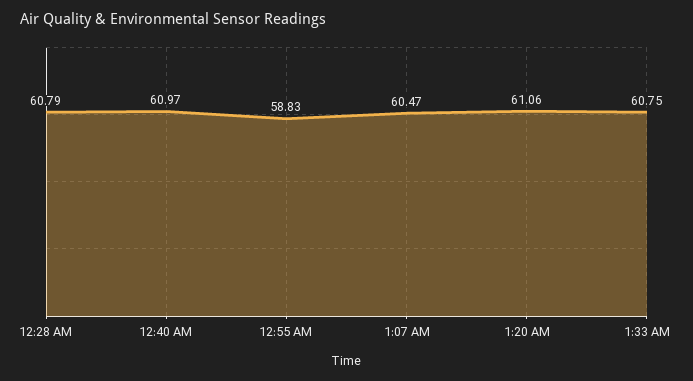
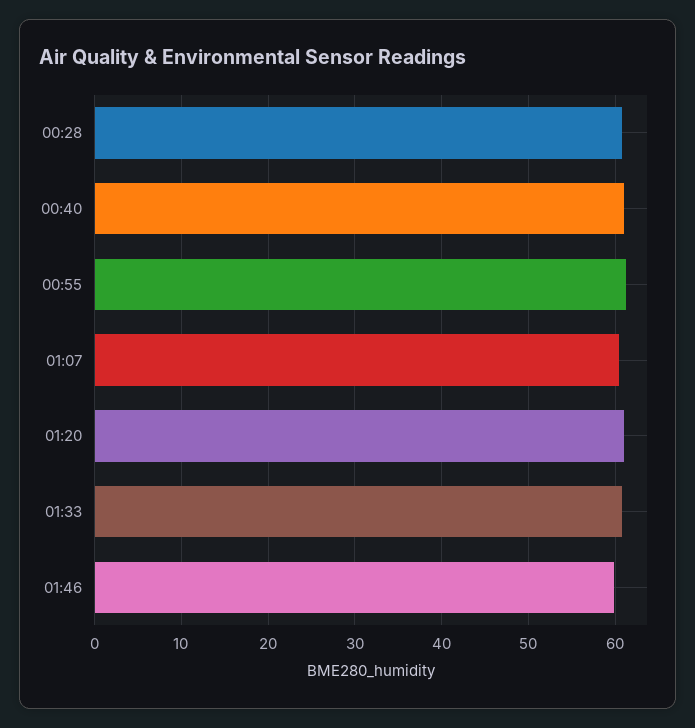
12:55 AM: 58.83 -> 61
01:46: none -> 60

